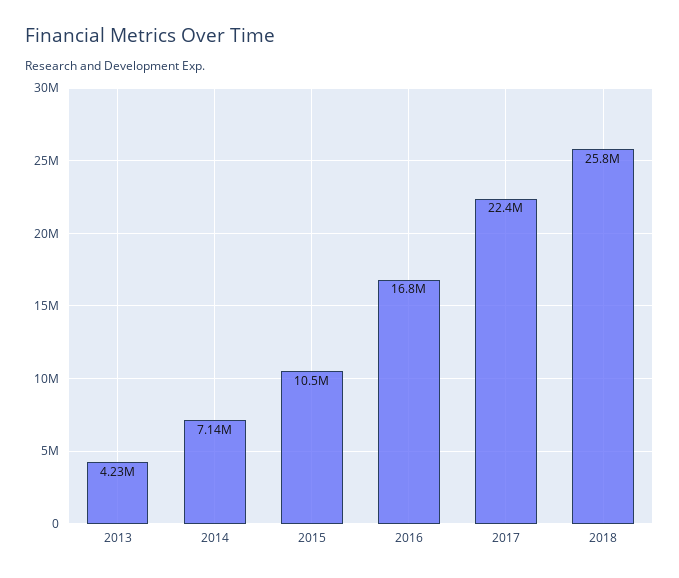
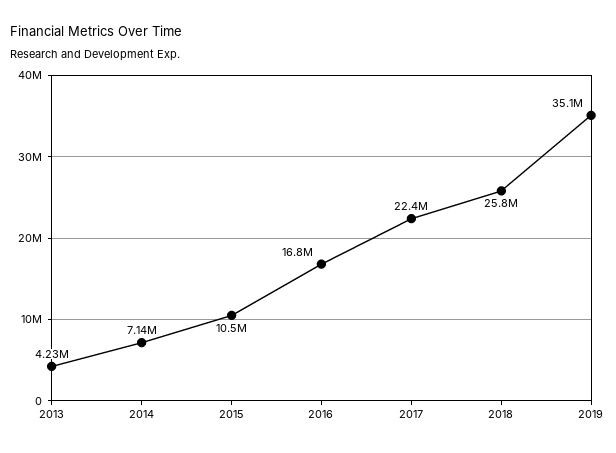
2019: none -> 35100000

